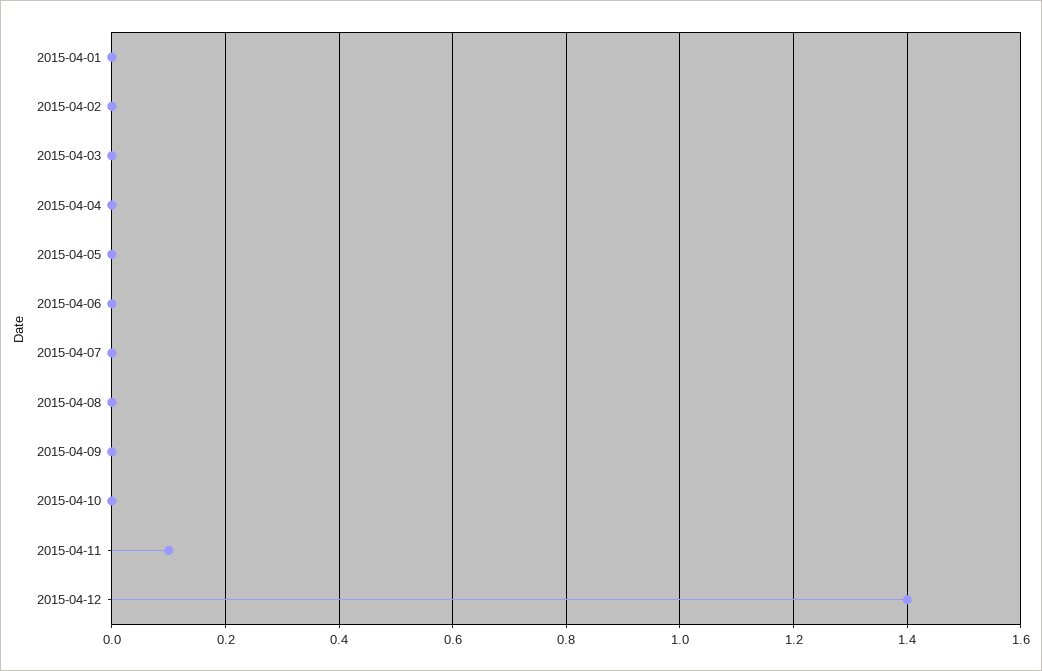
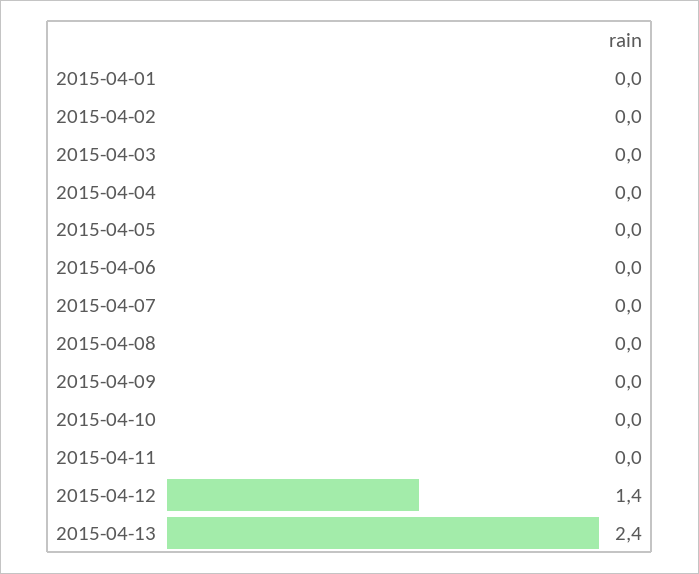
2015-04-11: 0.1 -> 0
2015-04-13: none -> 2.4

